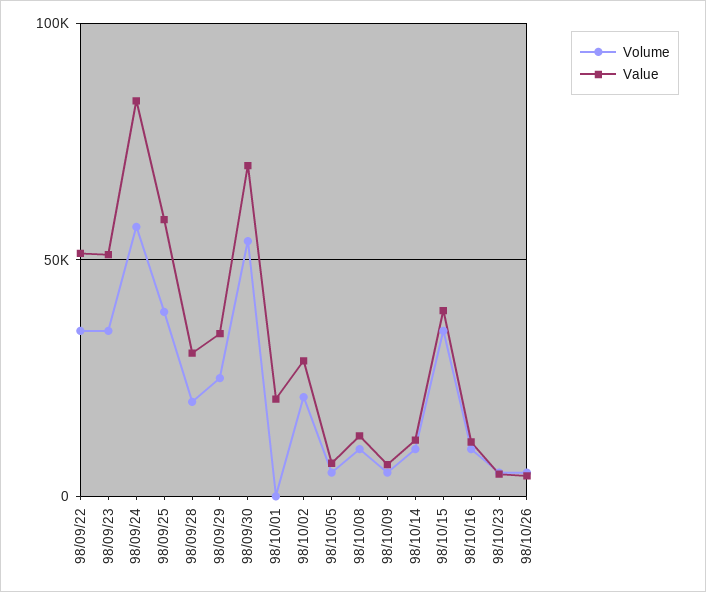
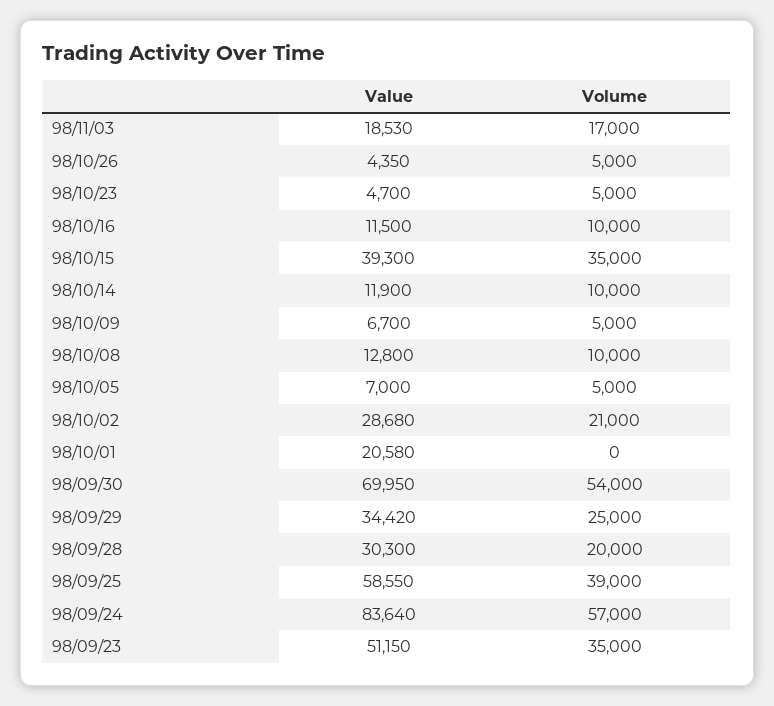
Volume, 98/09/22: 35000 -> none
Value, 98/09/22: 50000 -> none
Value, 98/11/03: none -> 18530
Volume, 98/11/03: none -> 17000

